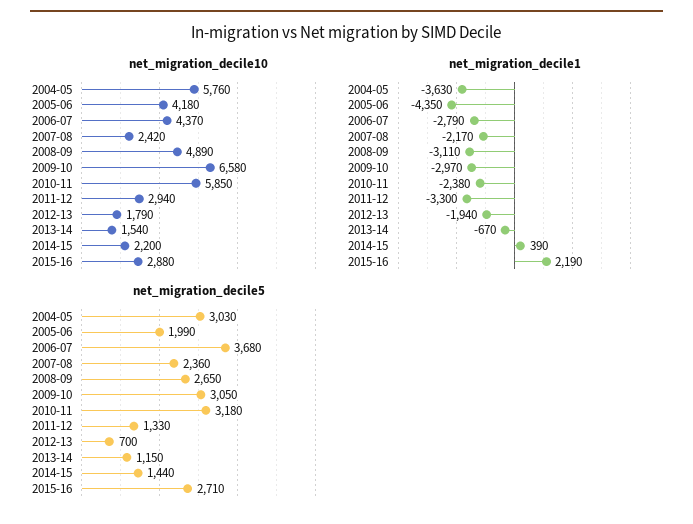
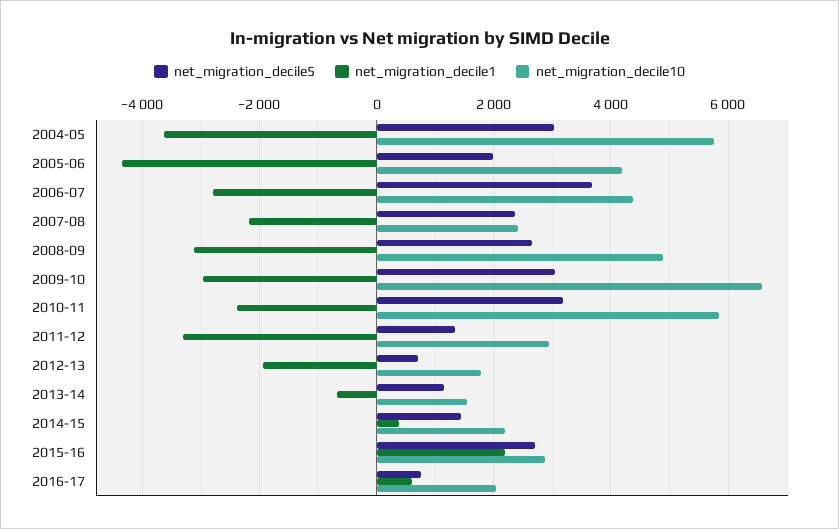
net_migration_decile5, 2016-17: none -> 800
net_migration_decile1, 2016-17: none -> 600
net_migration_decile10, 2016-17: none -> 2000

